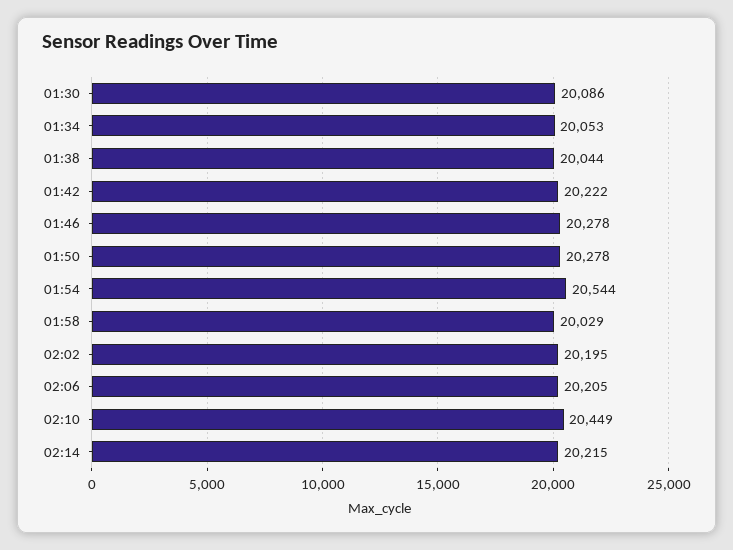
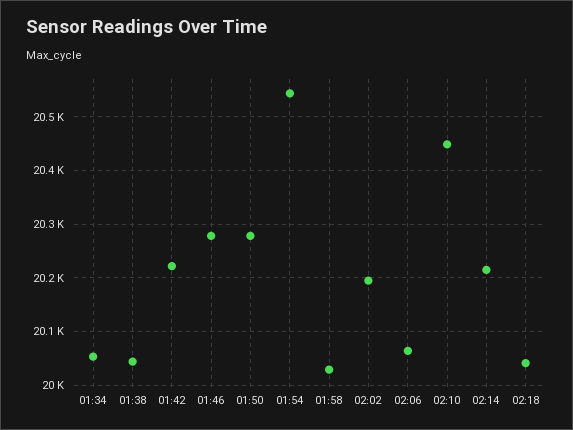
01:30: 20086 -> none
02:06: 20205 -> 20060
02:18: none -> 20040

